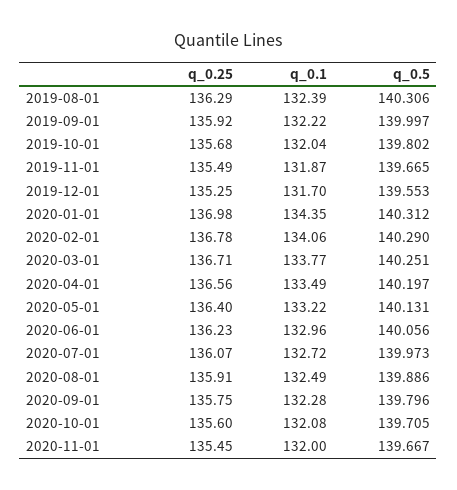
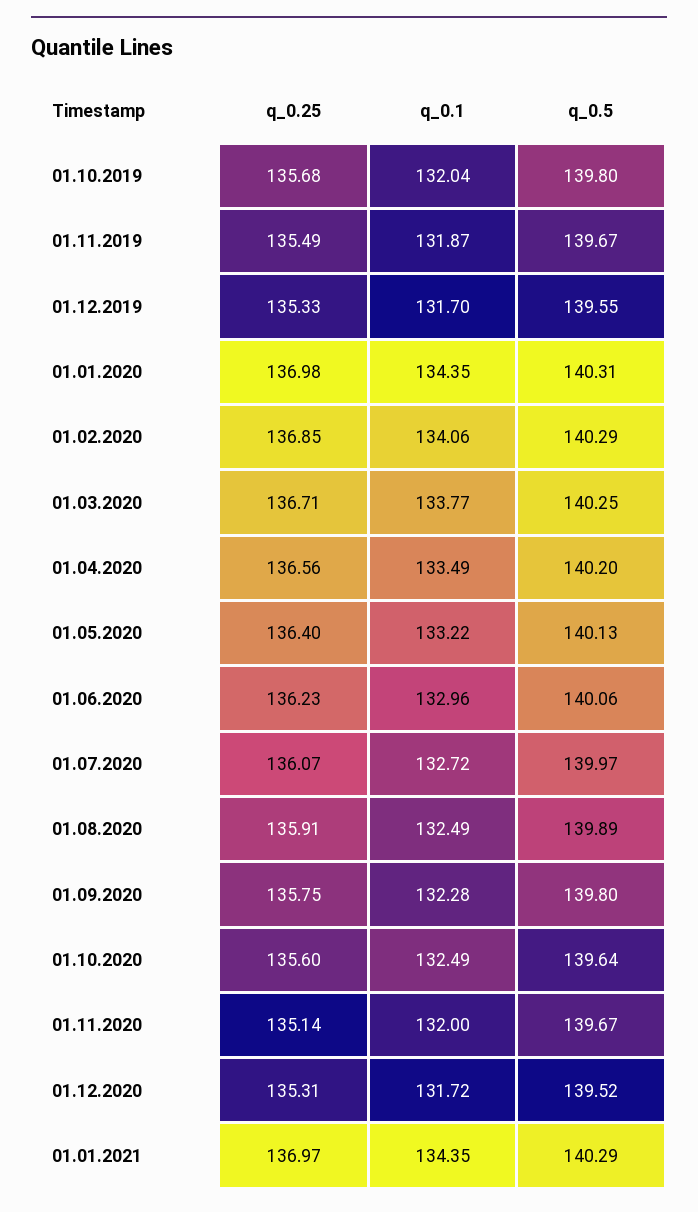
q_0.25, 2019-08-01: 136.29 -> none
q_0.1, 2019-08-01: 132.39 -> none
q_0.5, 2019-08-01: 140.306 -> none
q_0.25, 2019-09-01: 135.92 -> none
q_0.1, 2019-09-01: 132.22 -> none
q_0.5, 2019-09-01: 139.997 -> none
q_0.25, 2019-12-01: 135.25 -> 135.33
q_0.25, 2020-02-01: 136.78 -> 136.85
q_0.1, 2020-10-01: 132.08 -> 132.49
q_0.5, 2020-10-01: 139.705 -> 139.64
q_0.25, 2020-11-01: 135.45 -> 135.14
q_0.25, 01.12.2020: none -> 135.31
q_0.1, 01.12.2020: none -> 131.72
q_0.5, 01.12.2020: none -> 139.52
q_0.25, 01.01.2021: none -> 136.97
q_0.1, 01.01.2021: none -> 134.35
q_0.5, 01.01.2021: none -> 140.29

